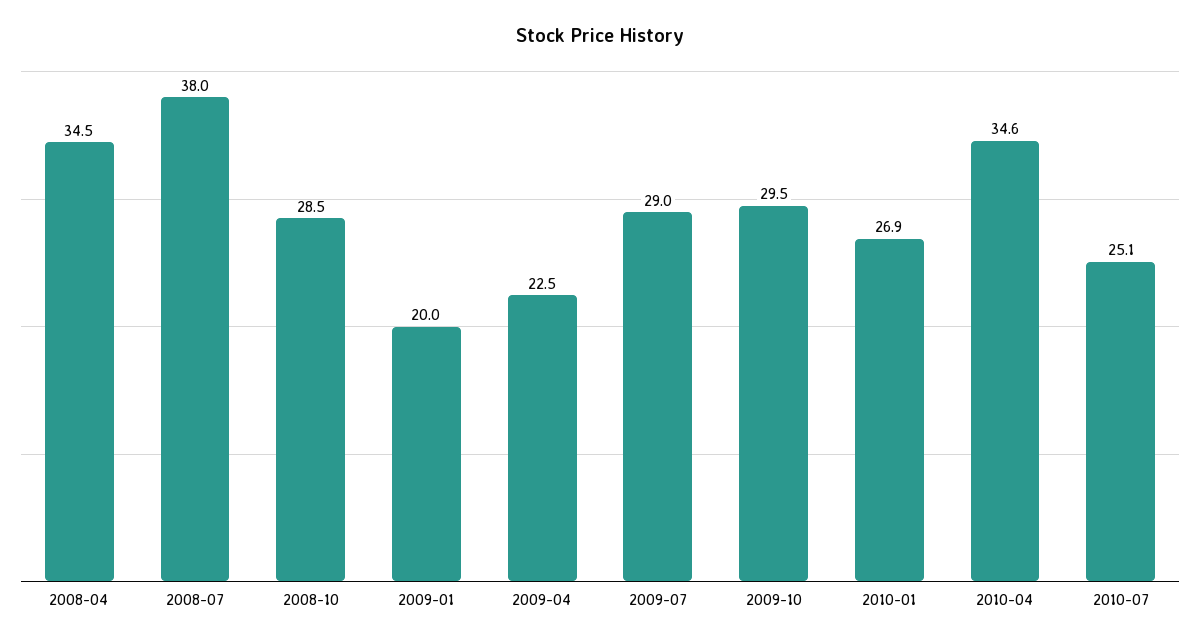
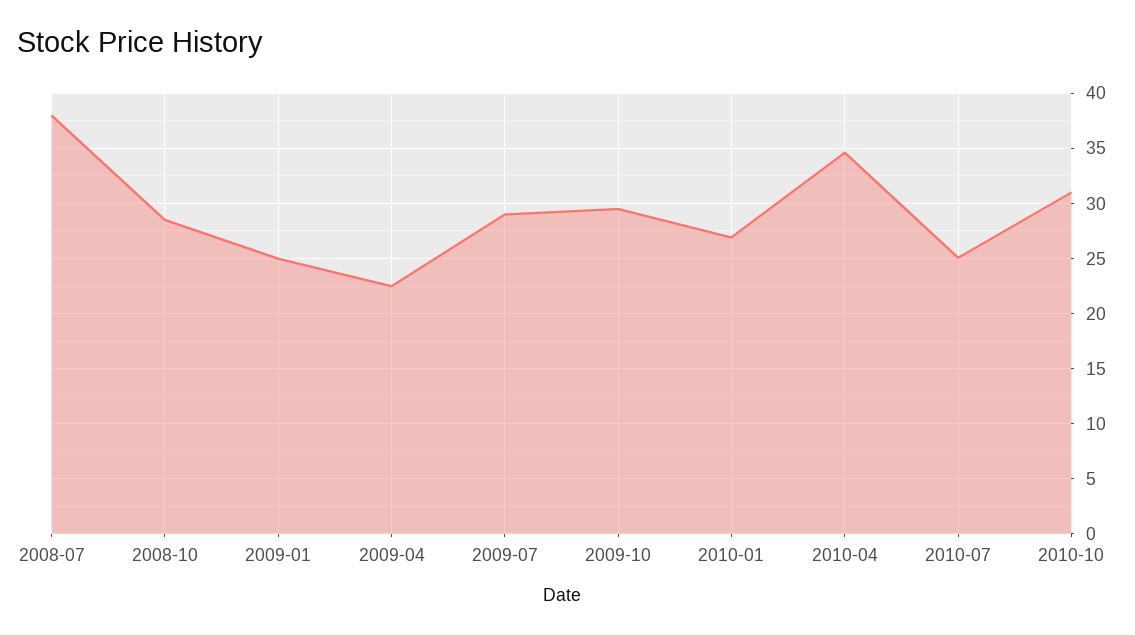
2008-04: 34.5 -> none
2009-01: 20 -> 25
2010-10: none -> 31

